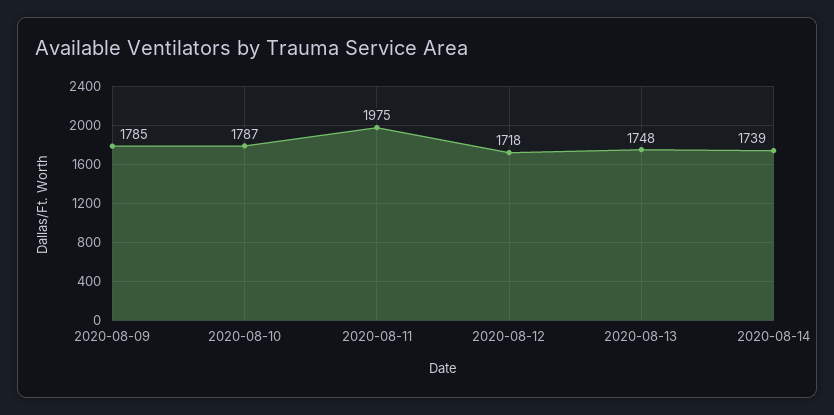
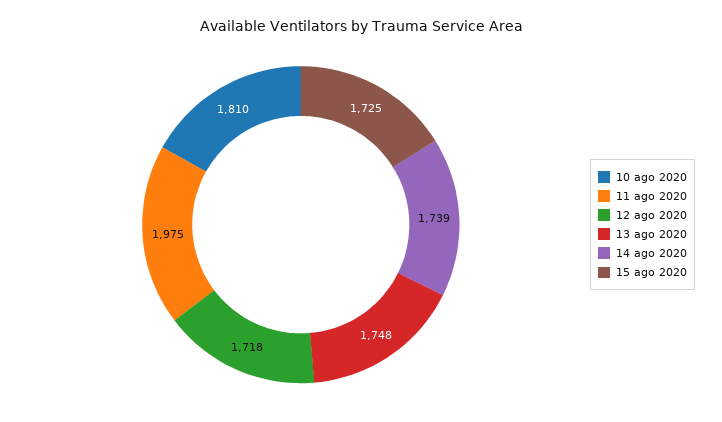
2020-08-09: 1785 -> none
2020-08-10: 1787 -> 1810
15 ago 2020: none -> 1725

